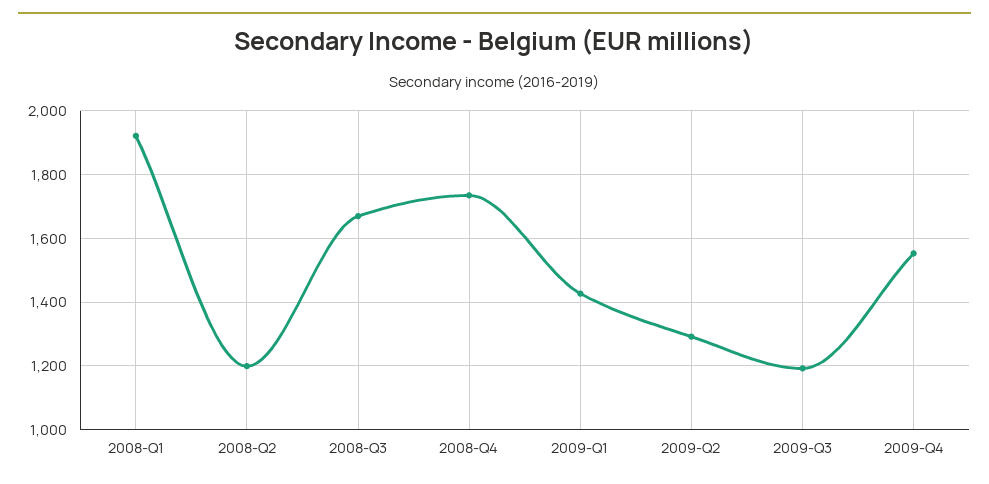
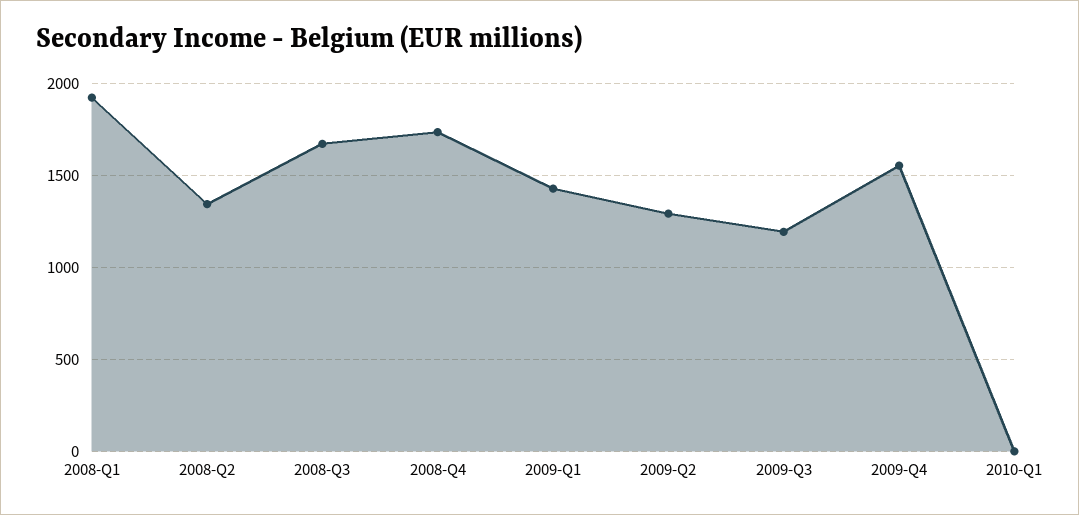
2008-Q2: 1200 -> 1350
2010-Q1: none -> 0

